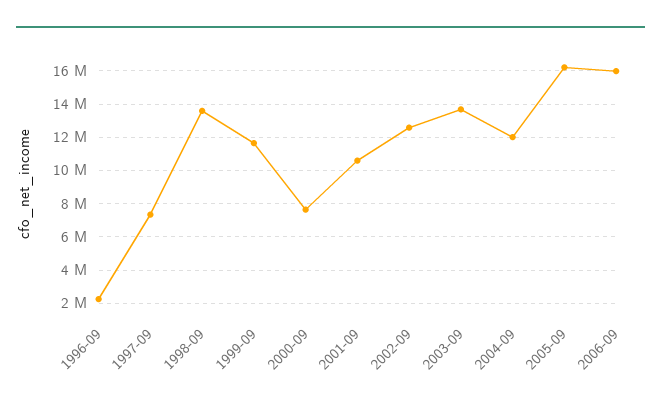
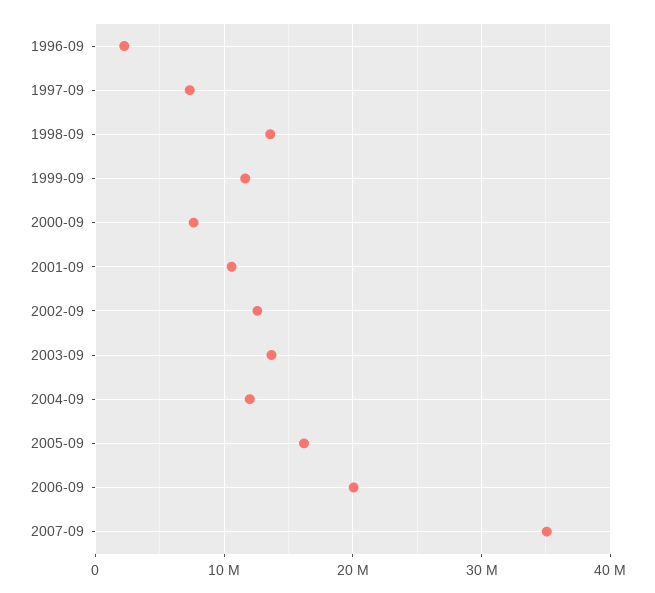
2006-09: 16000000 -> 20000000
2007-09: none -> 35000000

